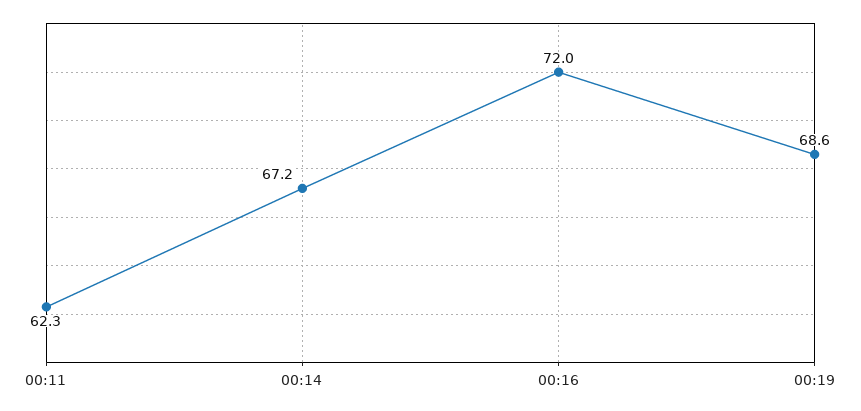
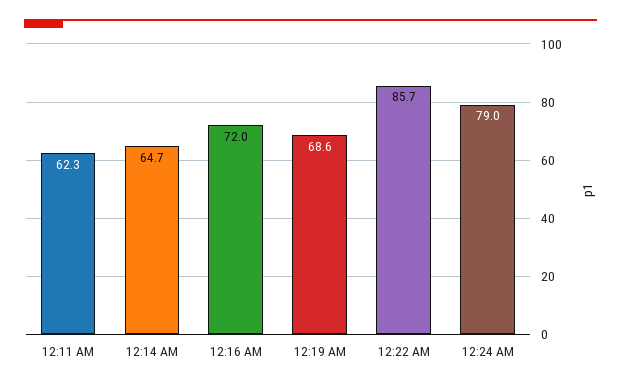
00:14: 67.2 -> 64.7
12:22 AM: none -> 85.7
12:24 AM: none -> 79

